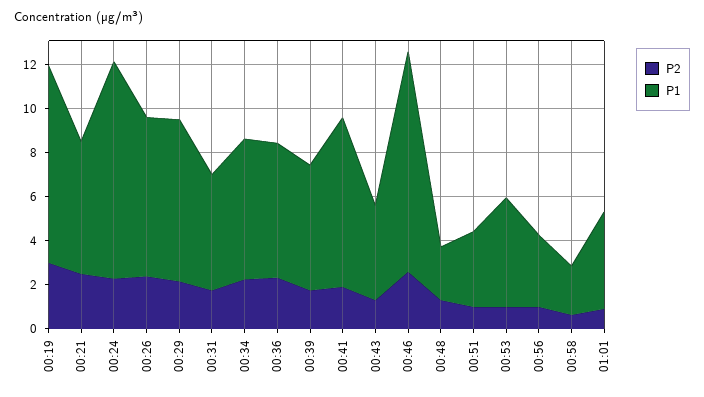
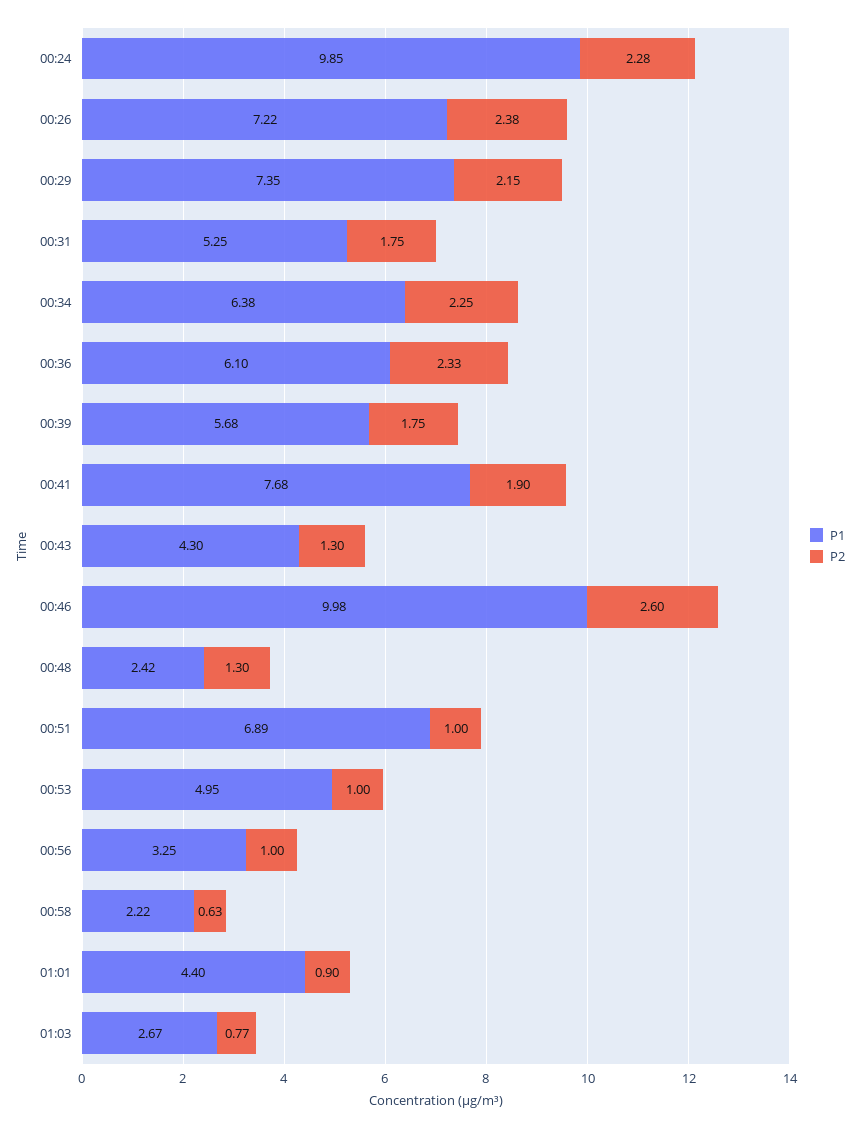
P2, 00:19: 3 -> none
P1, 00:19: 9 -> none
P2, 00:21: 2.5 -> none
P1, 00:21: 6 -> none
P1, 00:51: 3.5 -> 6.89
P1, 01:03: none -> 2.67
P2, 01:03: none -> 0.77

